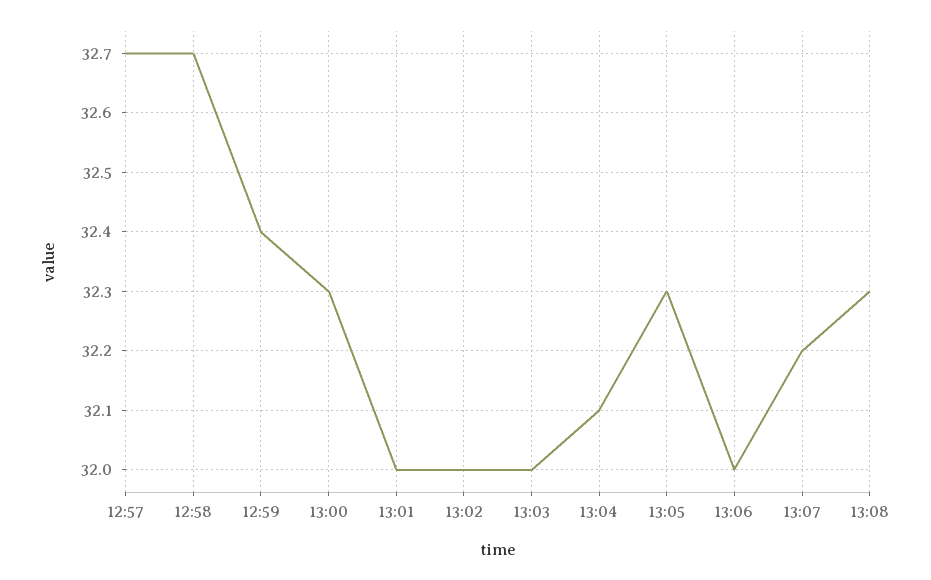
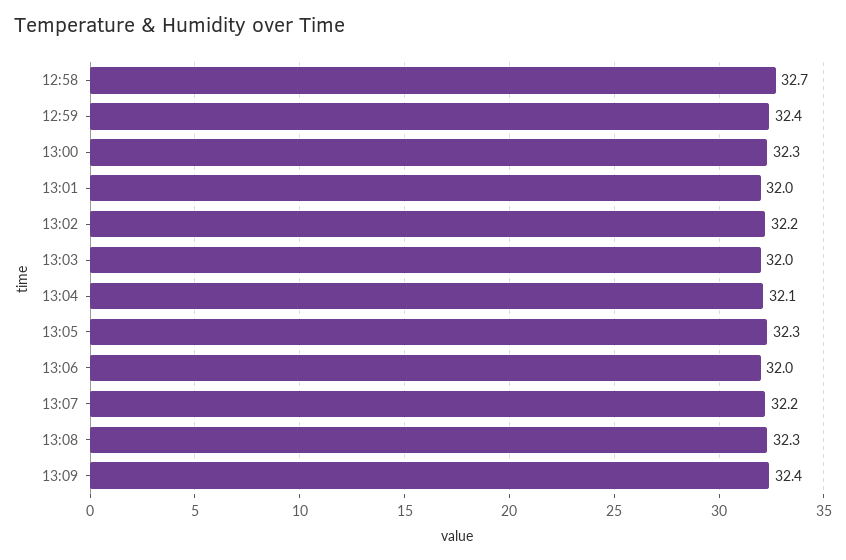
12:57: 32.7 -> none
13:02: 32 -> 32.2
13:09: none -> 32.4

